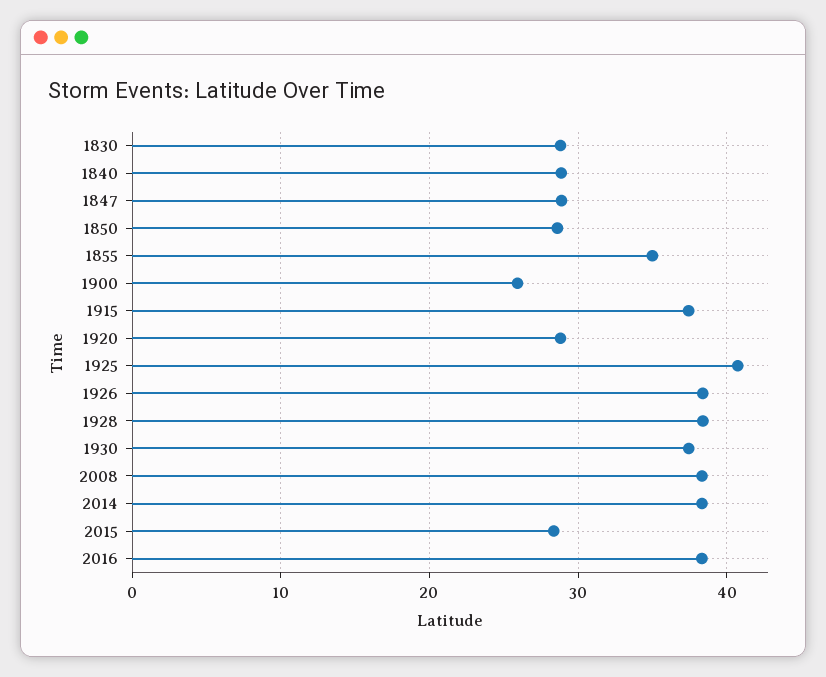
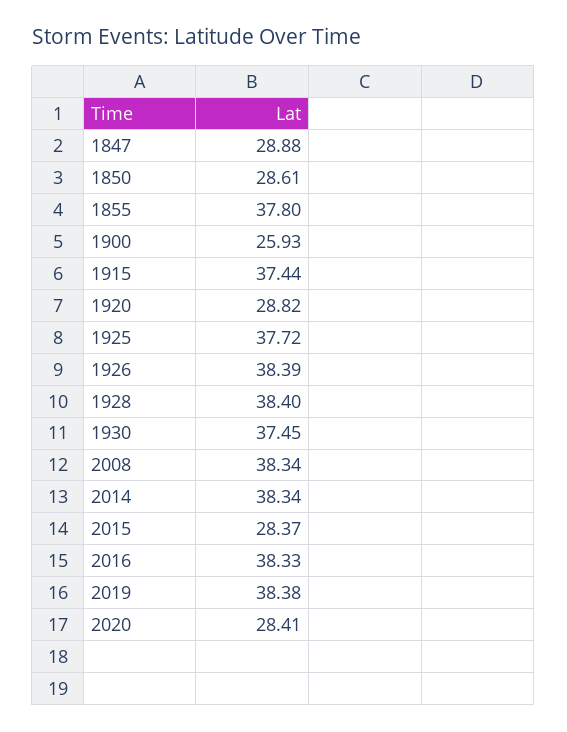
1830: 29 -> none
1840: 29 -> none
1855: 35 -> 37.8
1925: 41 -> 37.72
2019: none -> 38.38
2020: none -> 28.41

